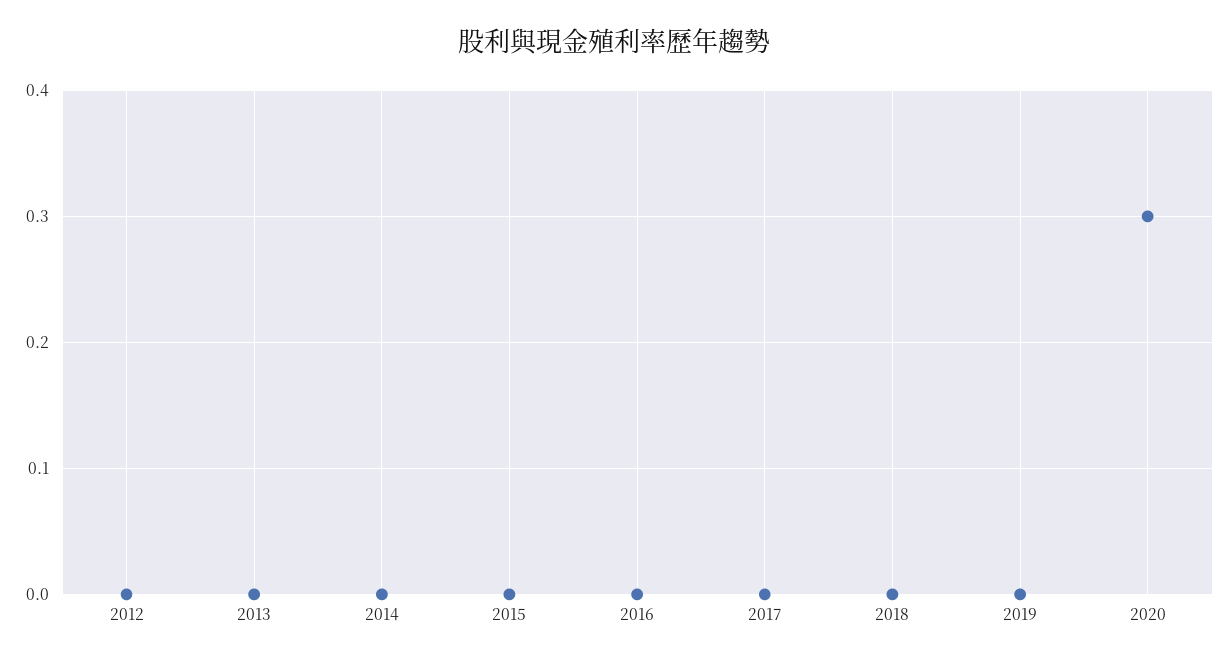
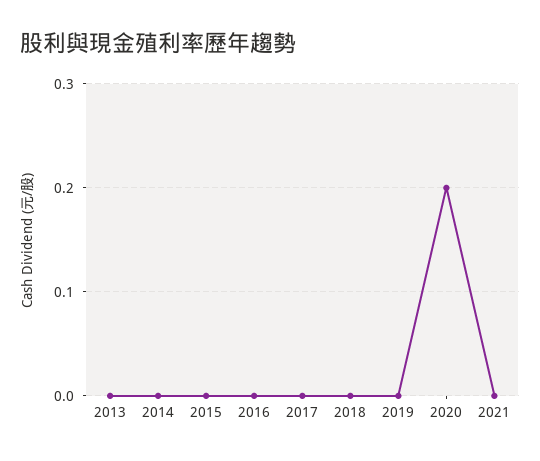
2012: 0 -> none
2020: 0.3 -> 0.2
2021: none -> 0

